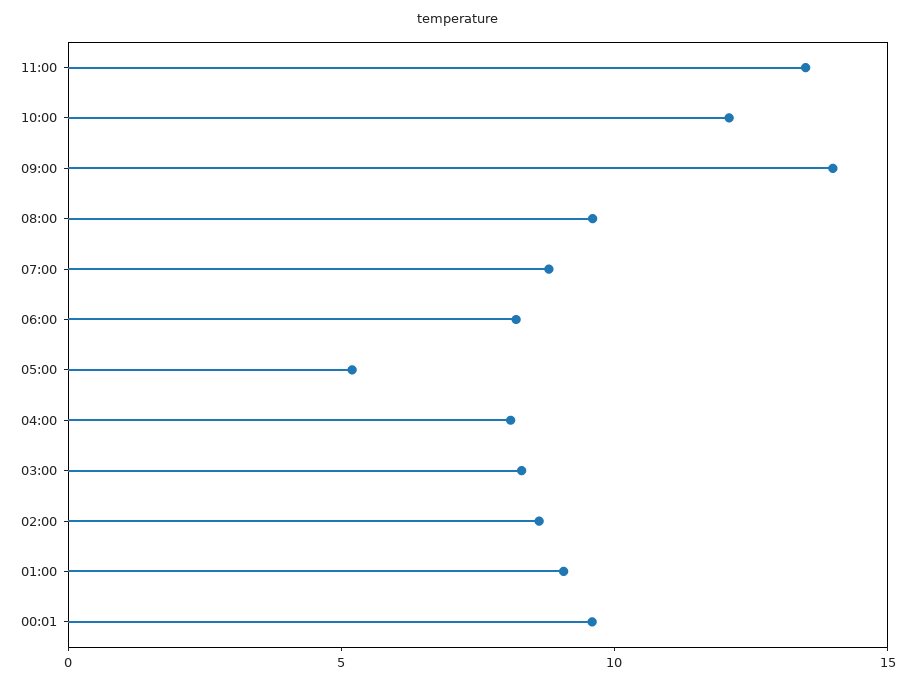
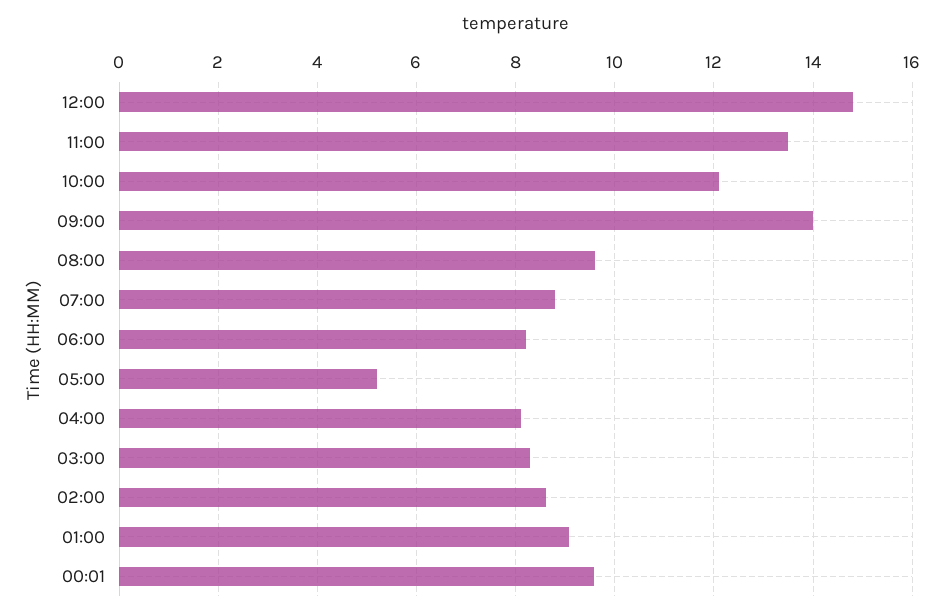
12:00: none -> 14.8

